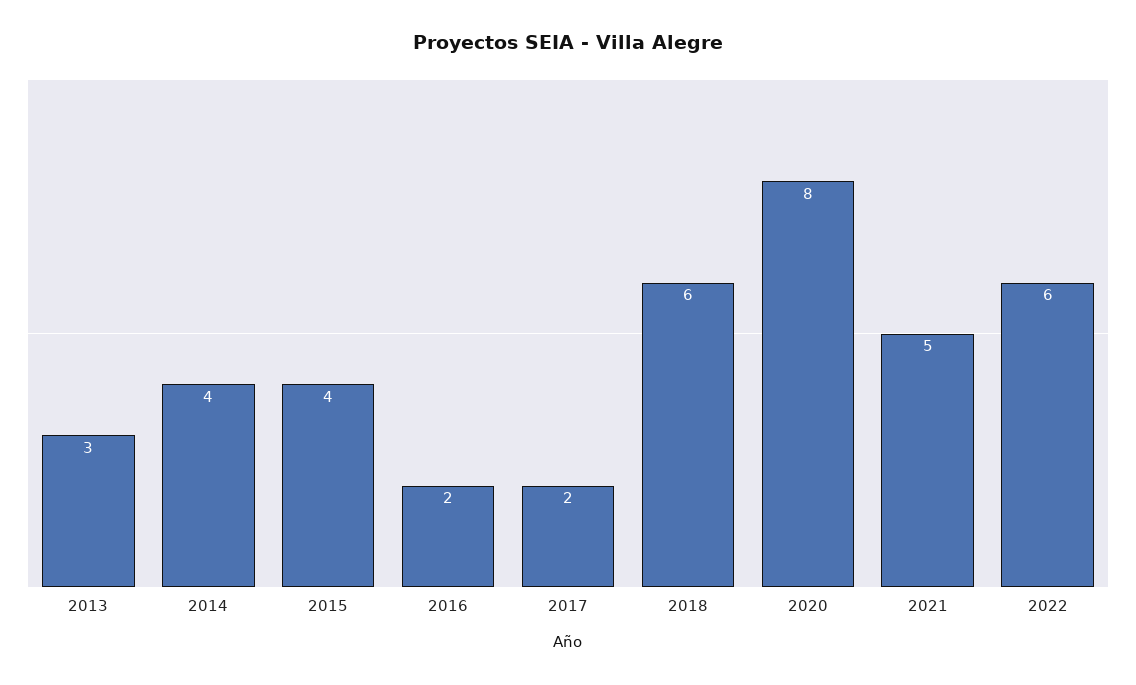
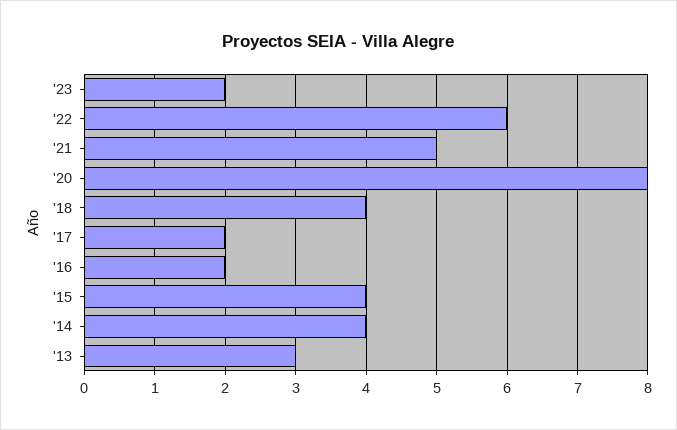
2018: 6 -> 4
'23: none -> 2

